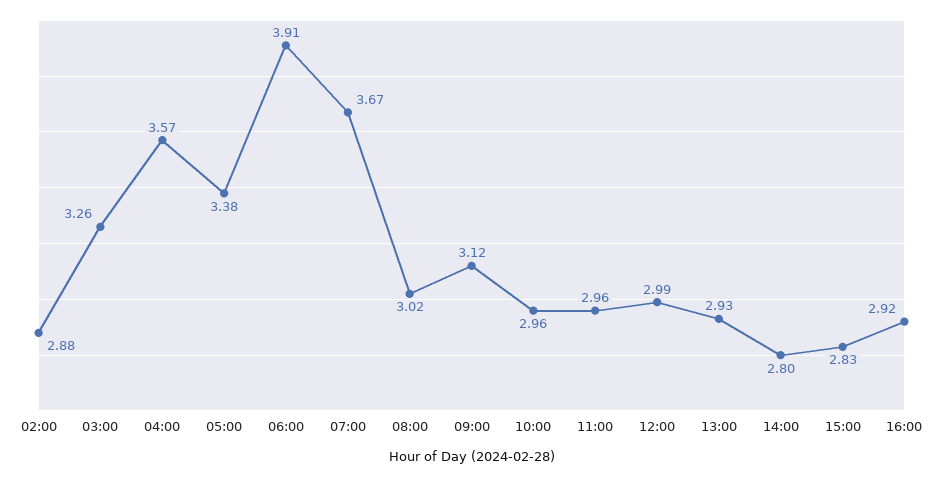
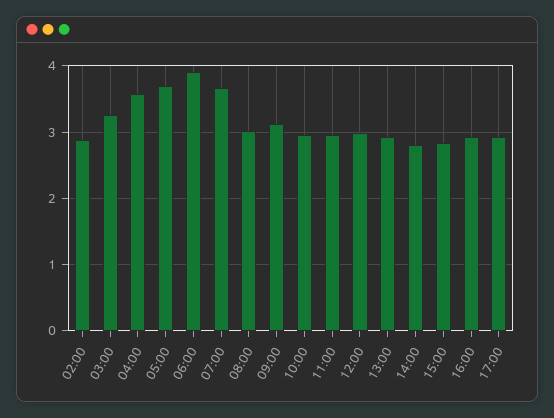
05:00: 3.38 -> 3.7
17:00: none -> 2.9

